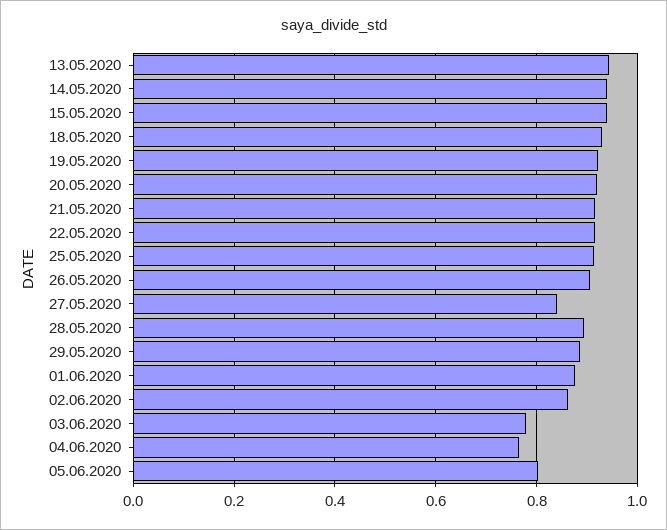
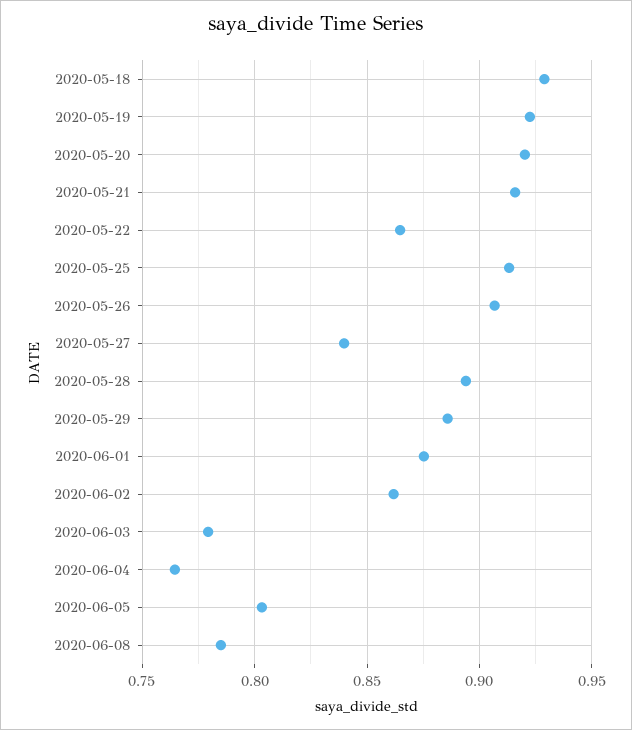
13.05.2020: 0.94 -> none
14.05.2020: 0.94 -> none
15.05.2020: 0.94 -> none
22.05.2020: 0.92 -> 0.865
2020-06-08: none -> 0.785

